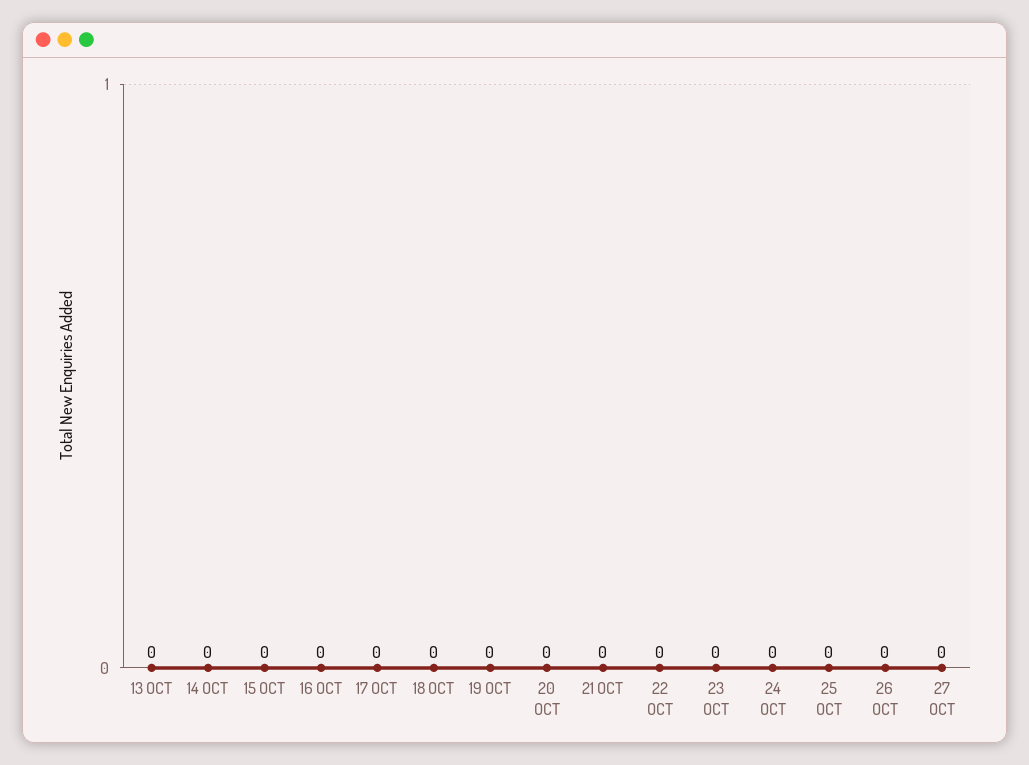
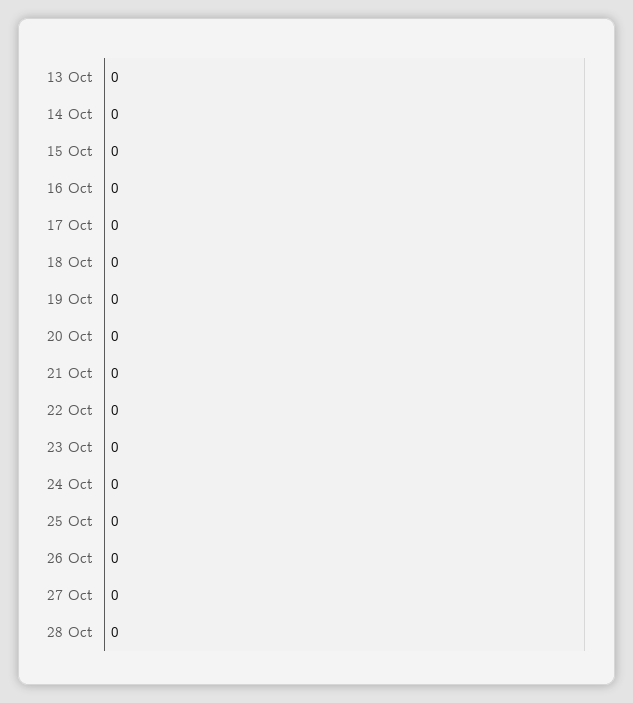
28 Oct: none -> 0

